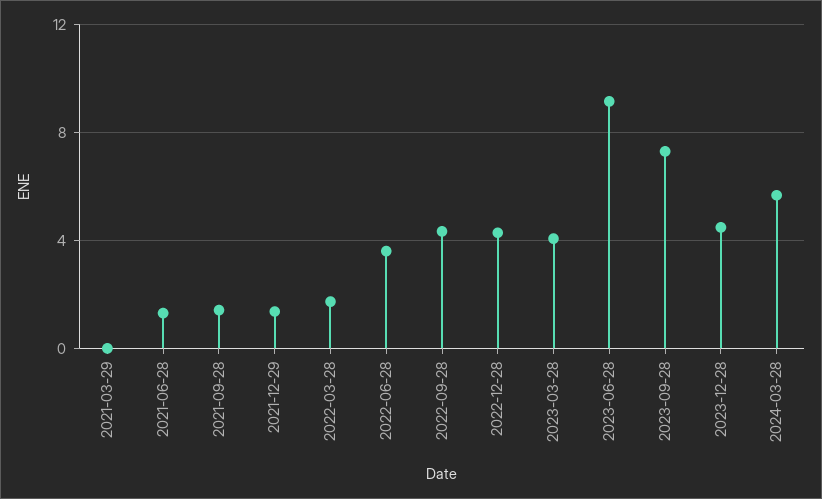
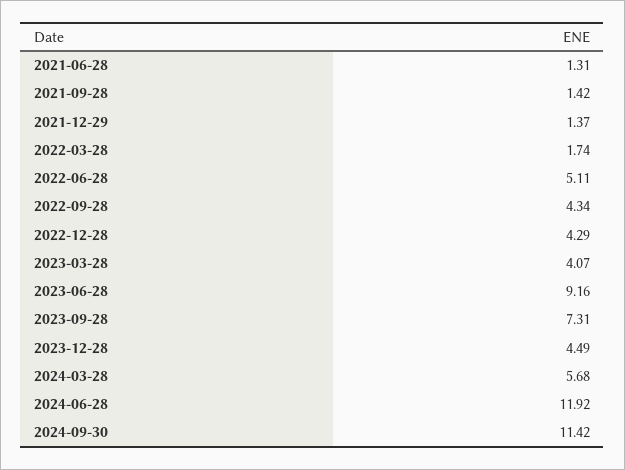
2021-03-29: 0 -> none
2022-06-28: 3.5 -> 5.11
2024-06-28: none -> 11.92
2024-09-30: none -> 11.42

